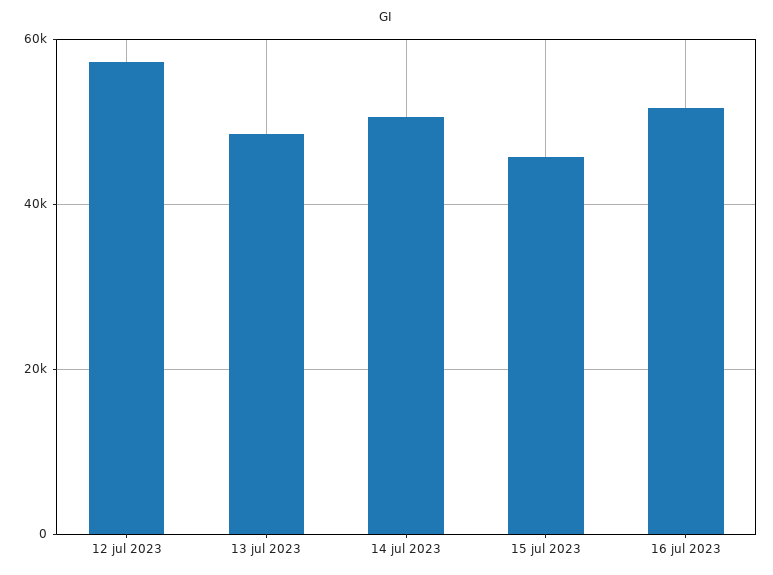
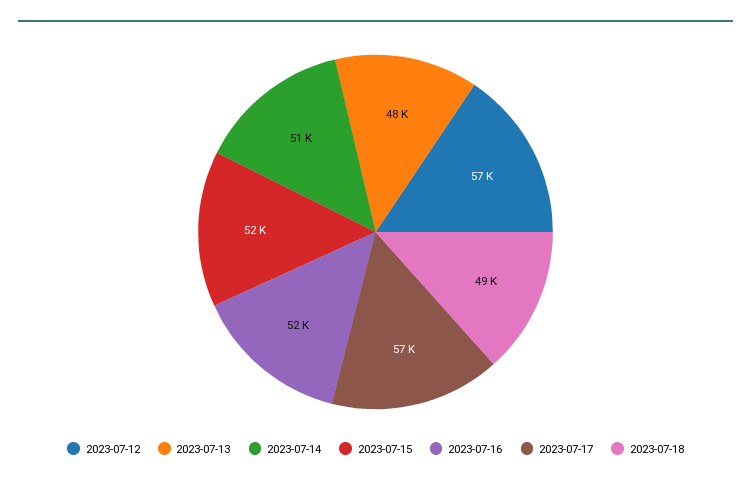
15 jul 2023: 46000 -> 52000
2023-07-17: none -> 57000
2023-07-18: none -> 49000

